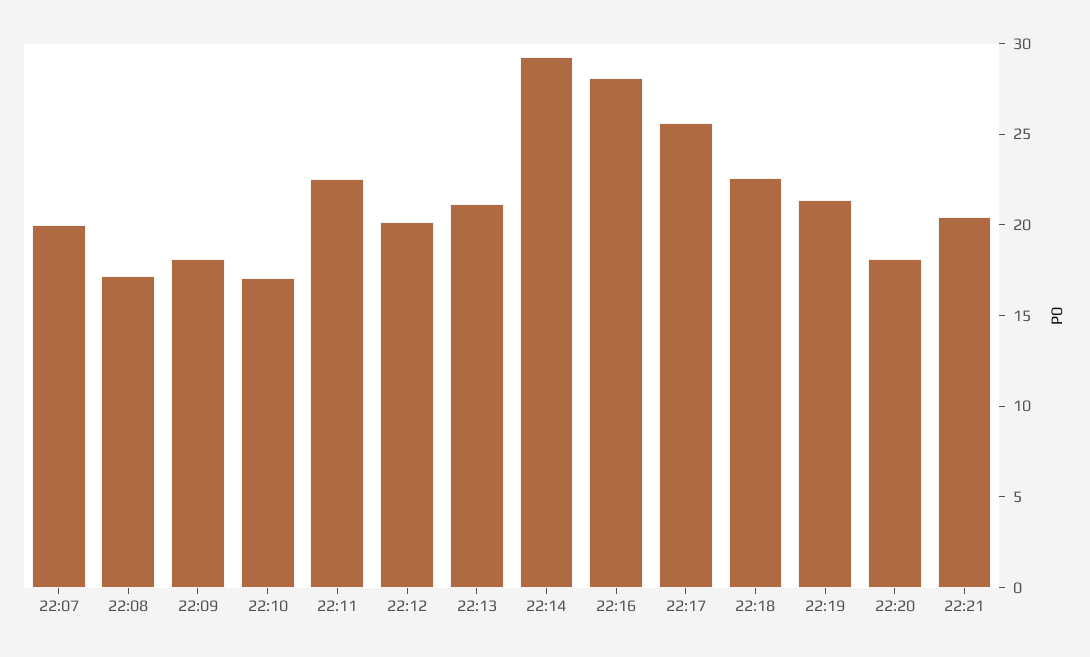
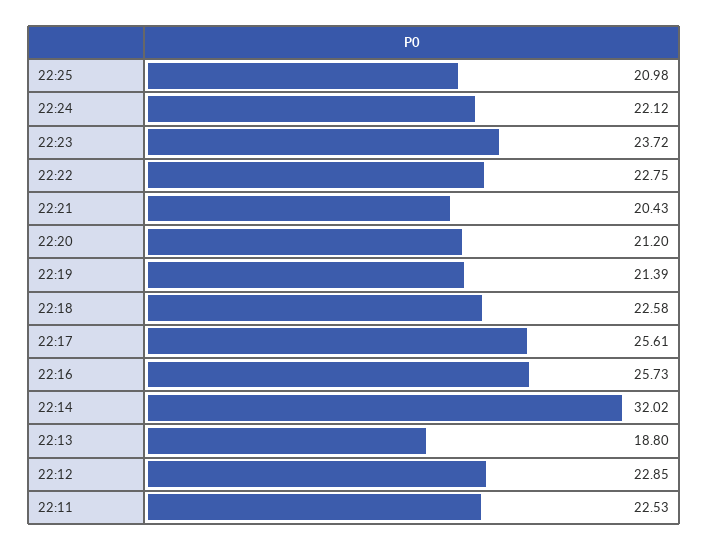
22:07: 20 -> none
22:08: 17 -> none
22:09: 18 -> none
22:10: 17 -> none
22:12: 20 -> 22.85
22:13: 21 -> 18.8
22:14: 29 -> 32.02
22:16: 28 -> 25.73
22:20: 18 -> 21.2
22:25: none -> 20.98
22:24: none -> 22.12
22:23: none -> 23.72
22:22: none -> 22.75

